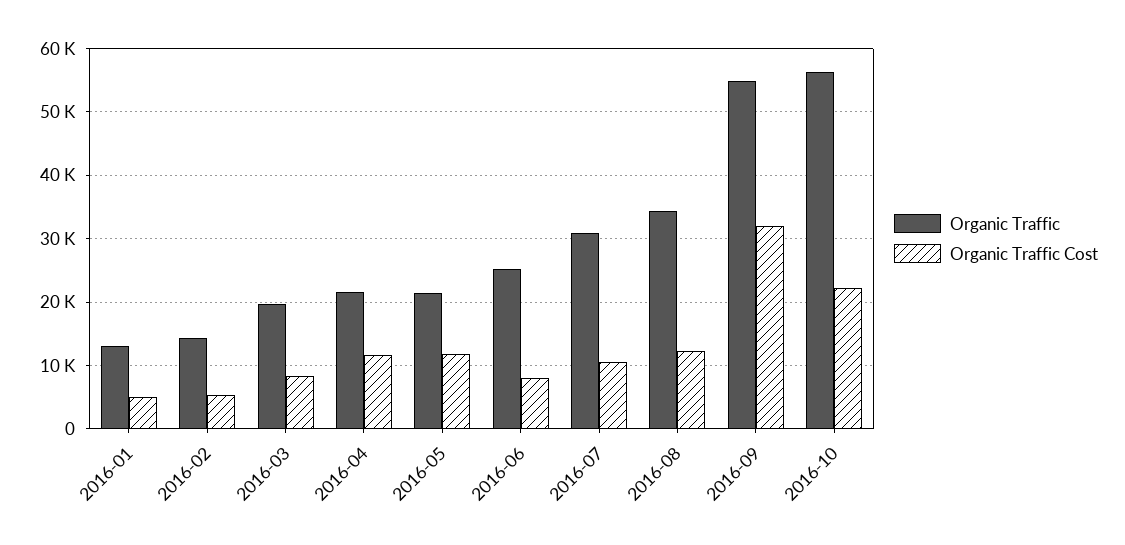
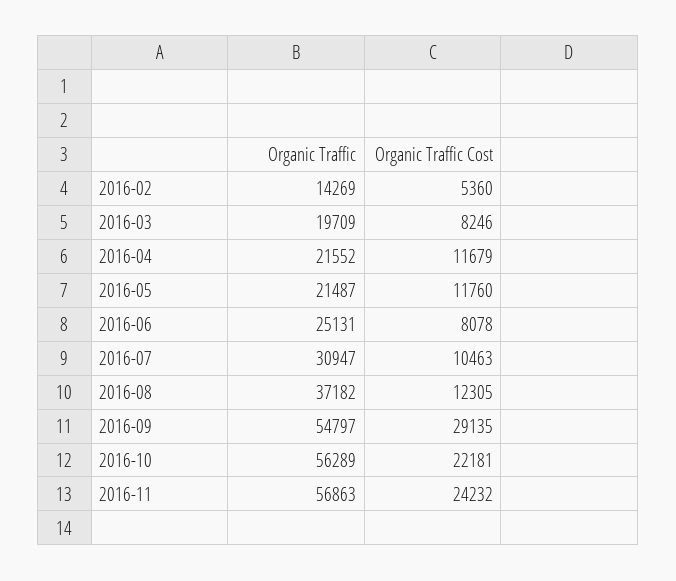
Organic Traffic, 2016-01: 13000 -> none
Organic Traffic Cost, 2016-01: 5000 -> none
Organic Traffic, 2016-08: 34000 -> 37182
Organic Traffic Cost, 2016-09: 32000 -> 29135
Organic Traffic, 2016-11: none -> 56863
Organic Traffic Cost, 2016-11: none -> 24232

